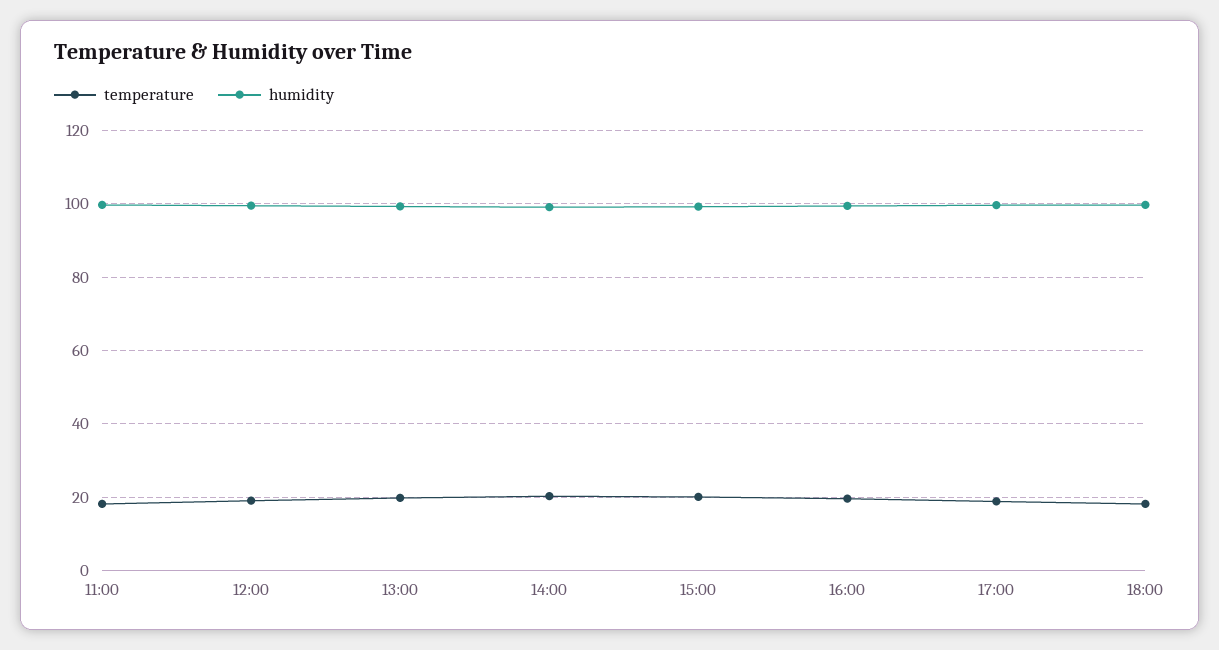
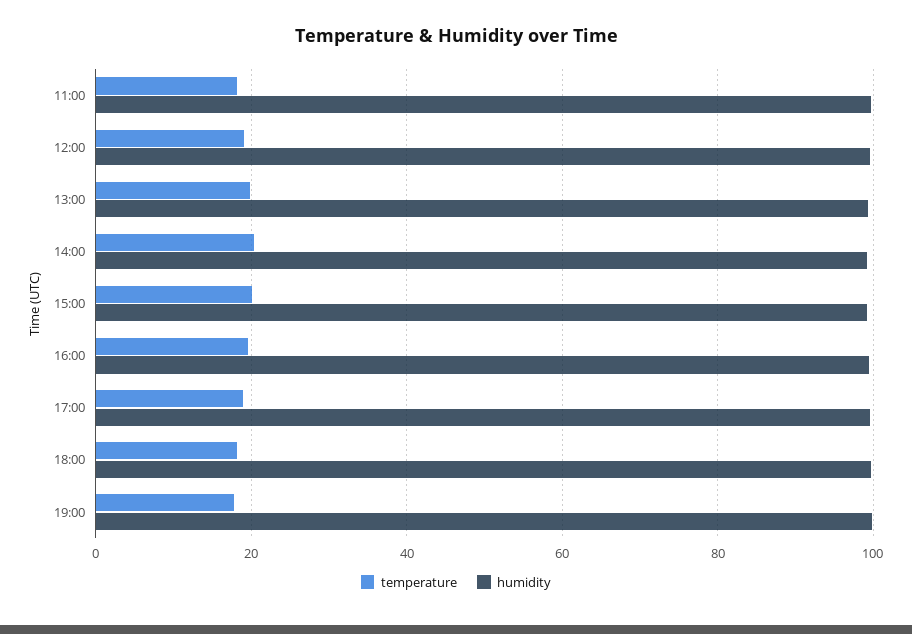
temperature, 19:00: none -> 18
humidity, 19:00: none -> 100

